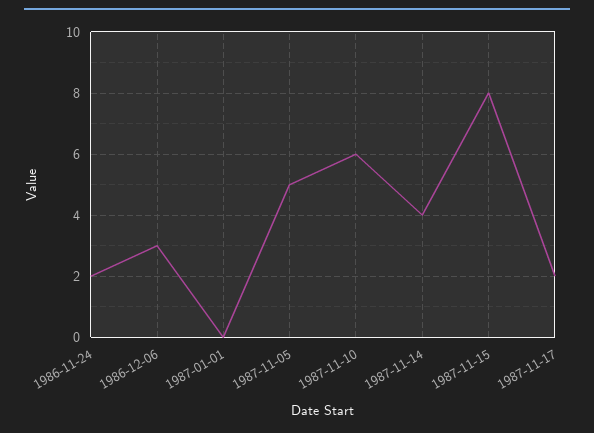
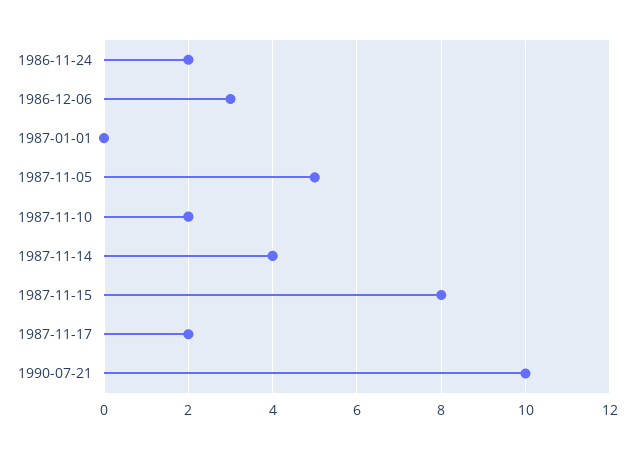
1987-11-10: 6 -> 2
1990-07-21: none -> 10

